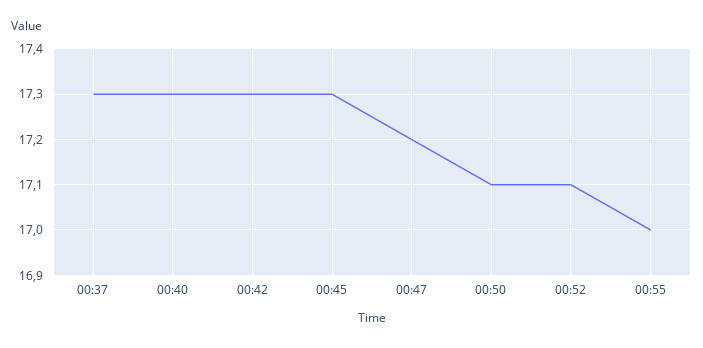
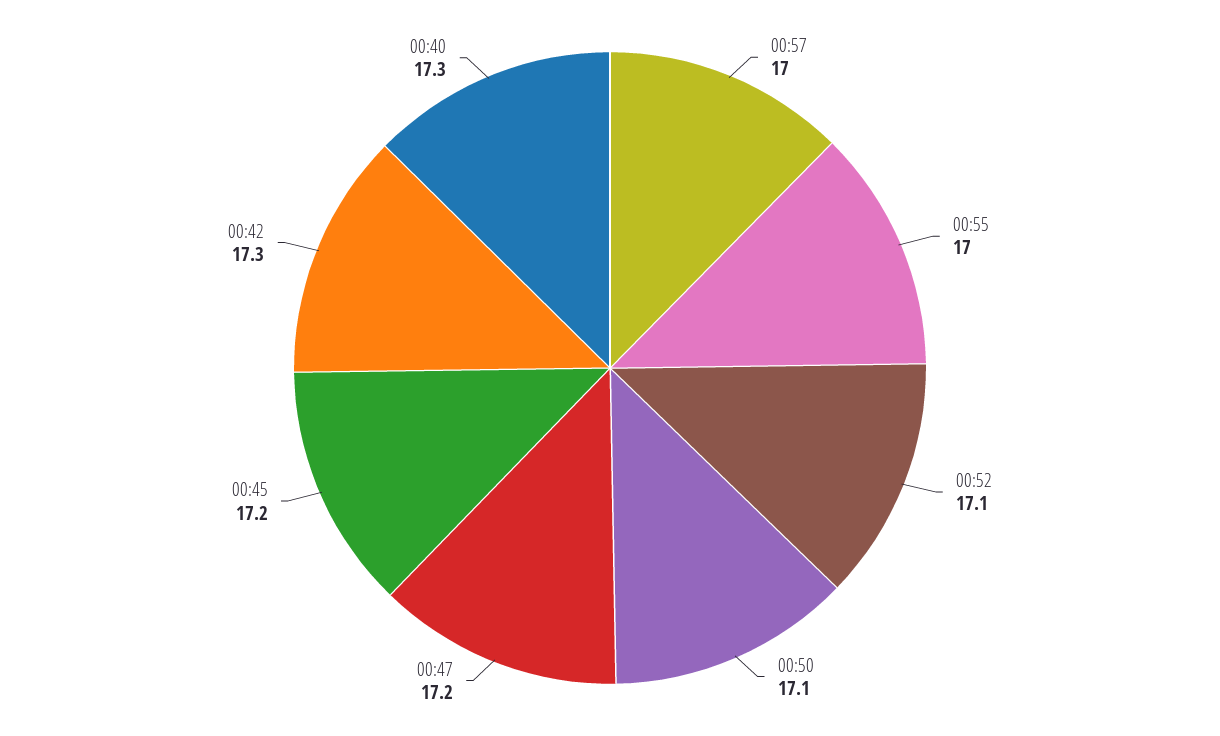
00:37: 17.3 -> none
00:45: 17.3 -> 17.2
00:57: none -> 17

